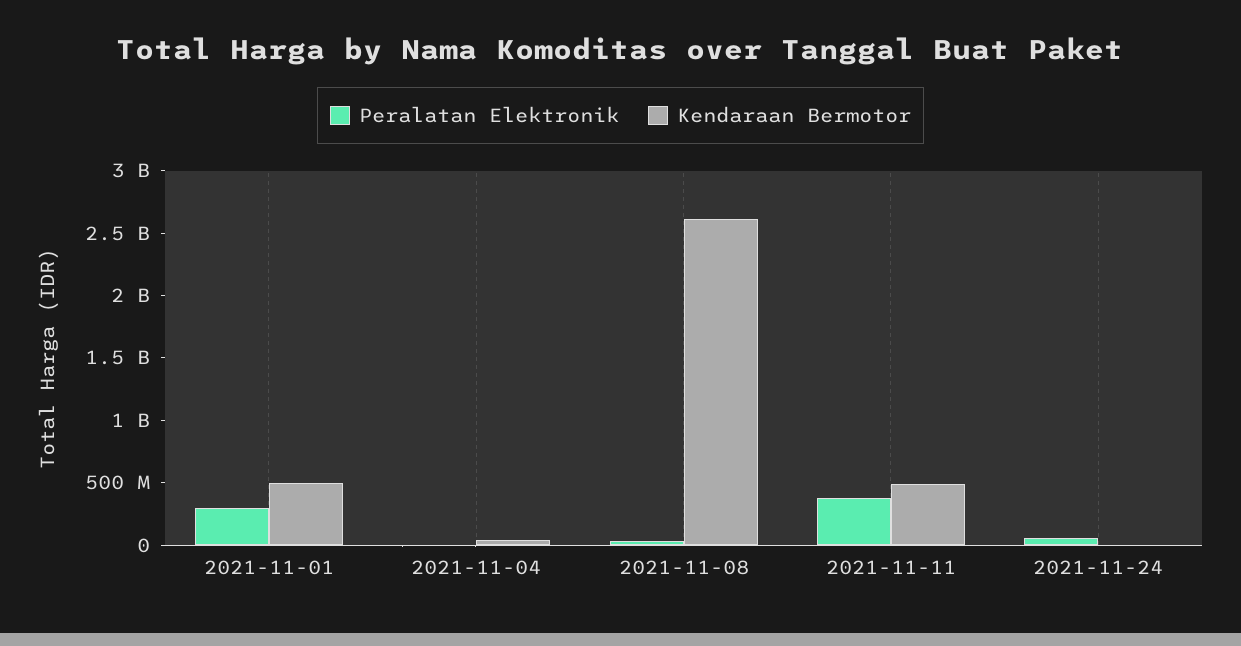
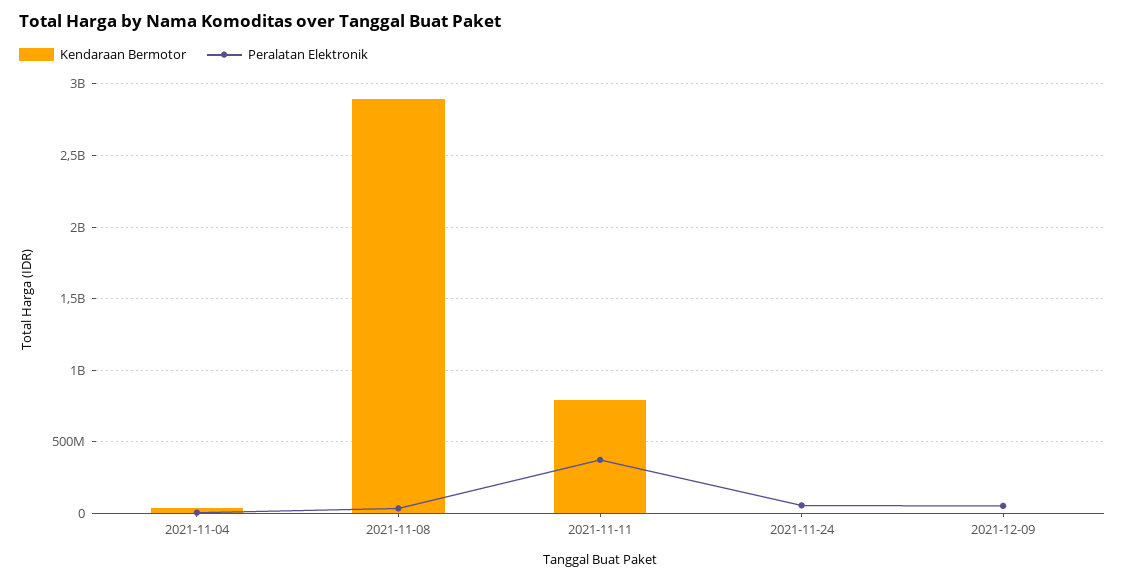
Peralatan Elektronik, 2021-11-01: 300000000 -> none
Kendaraan Bermotor, 2021-11-01: 500000000 -> none
Kendaraan Bermotor, 2021-11-08: 2600000000 -> 2900000000
Kendaraan Bermotor, 2021-11-11: 500000000 -> 800000000
Kendaraan Bermotor, 2021-12-09: none -> 0
Peralatan Elektronik, 2021-12-09: none -> 50000000

